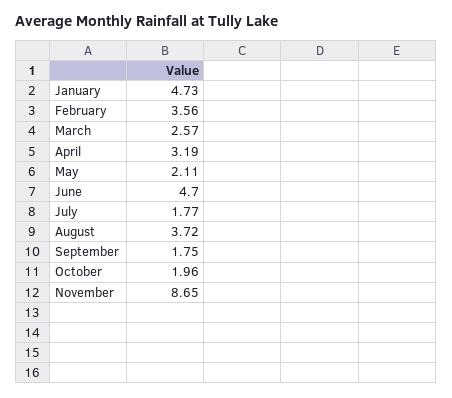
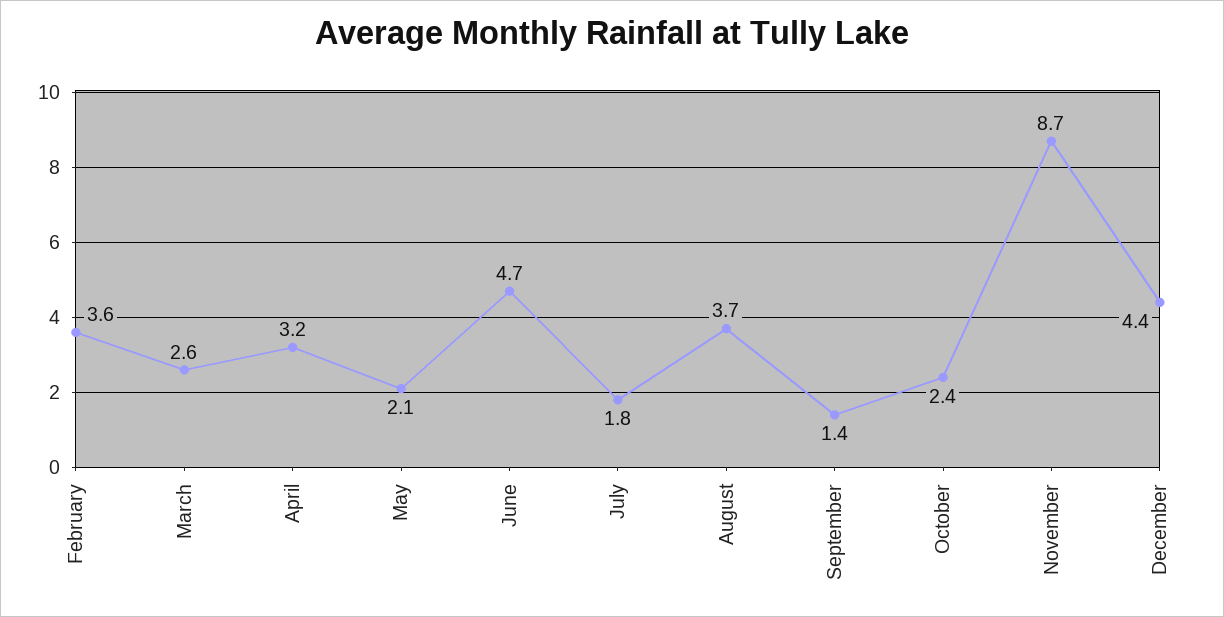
January: 4.73 -> none
September: 1.75 -> 1.4
October: 1.96 -> 2.4
December: none -> 4.4

